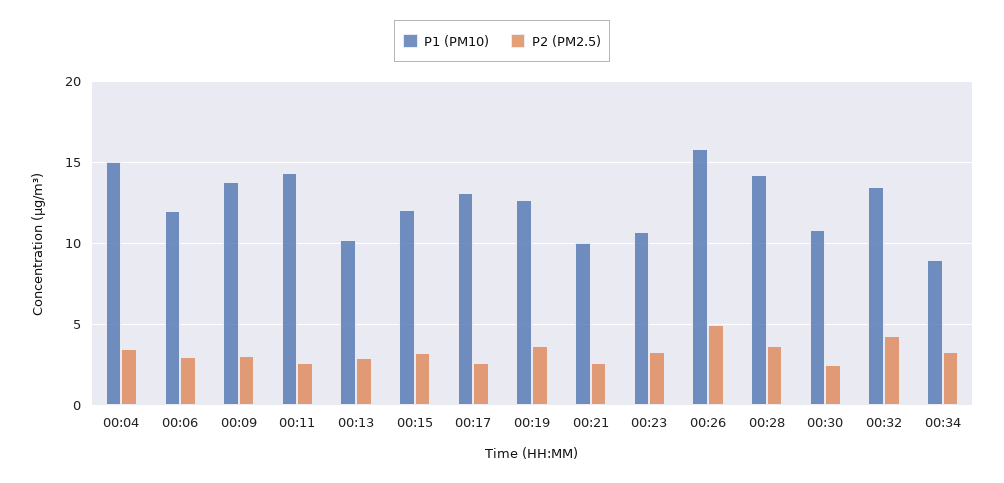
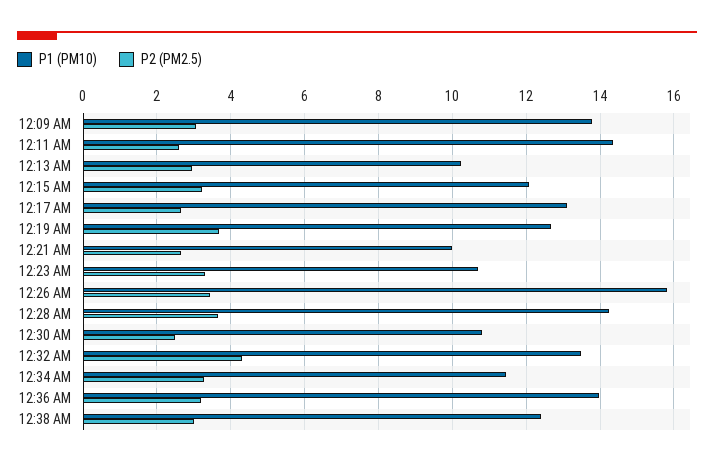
P1 (PM10), 00:04: 15 -> none
P2 (PM2.5), 00:04: 3.5 -> none
P1 (PM10), 00:06: 12 -> none
P2 (PM2.5), 00:06: 3 -> none
P2 (PM2.5), 00:26: 5 -> 3.4
P1 (PM10), 00:34: 9 -> 11.4
P1 (PM10), 12:36 AM: none -> 14
P2 (PM2.5), 12:36 AM: none -> 3.2
P1 (PM10), 12:38 AM: none -> 12.4
P2 (PM2.5), 12:38 AM: none -> 3

